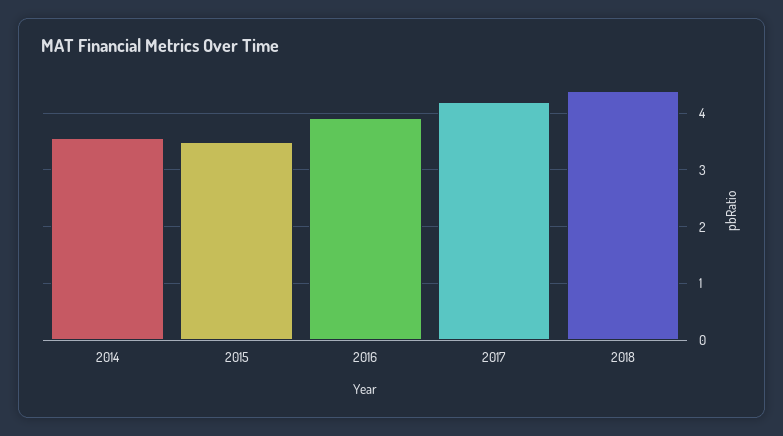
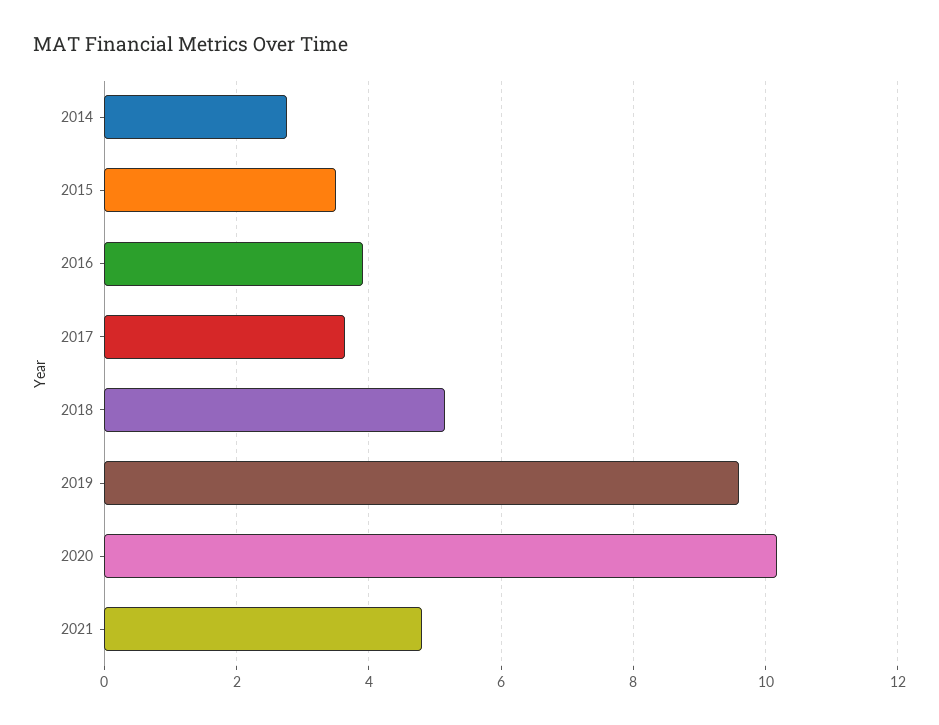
2014: 3.6 -> 2.8
2017: 4.2 -> 3.6
2018: 4.4 -> 5.2
2019: none -> 9.6
2020: none -> 10.2
2021: none -> 4.8

